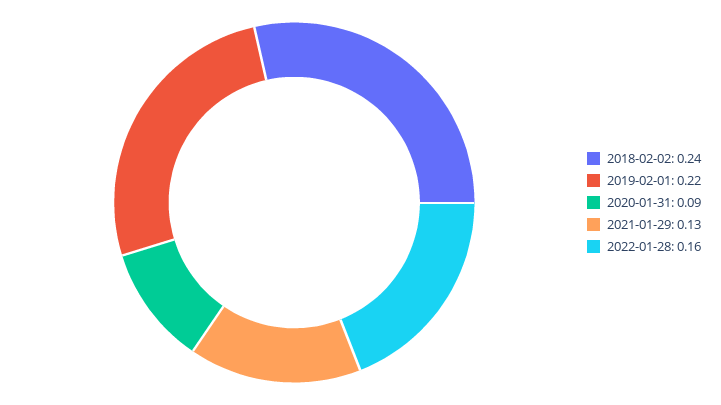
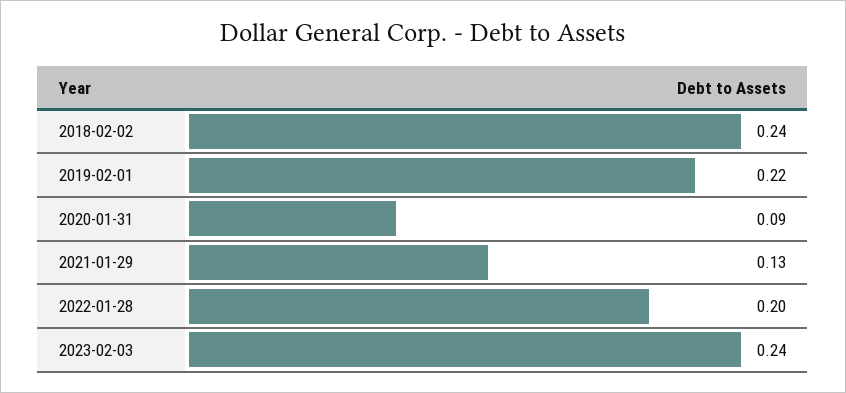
2022-01-28: 0.16 -> 0.2
2023-02-03: none -> 0.24

